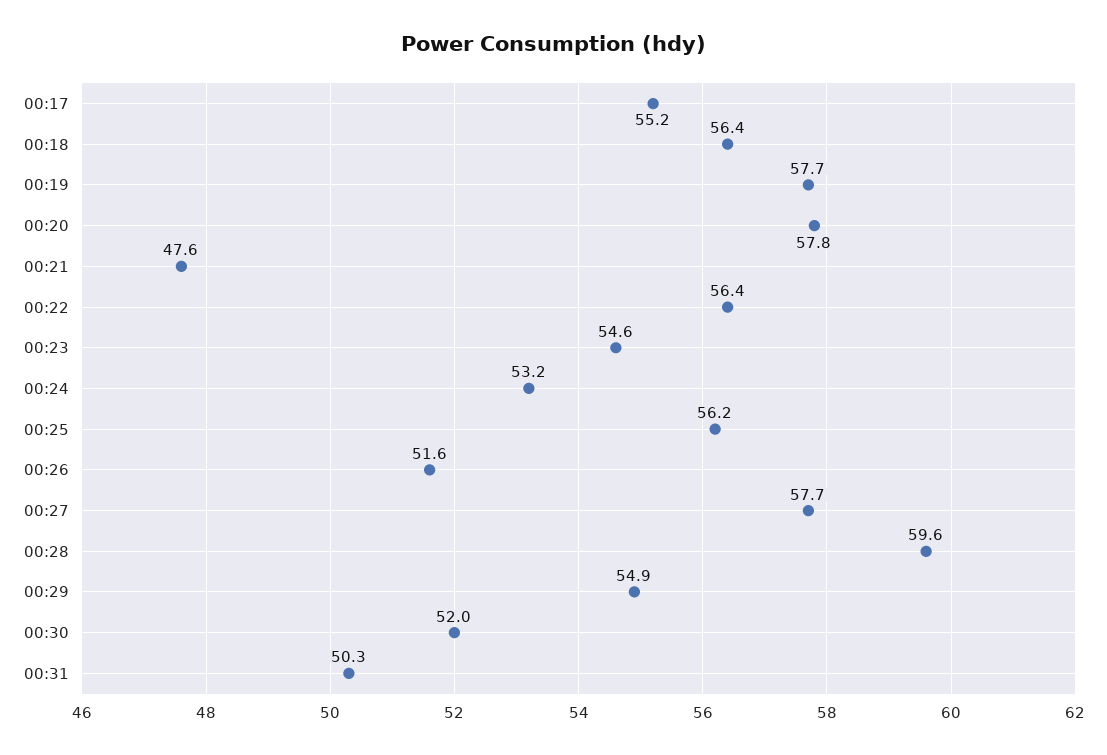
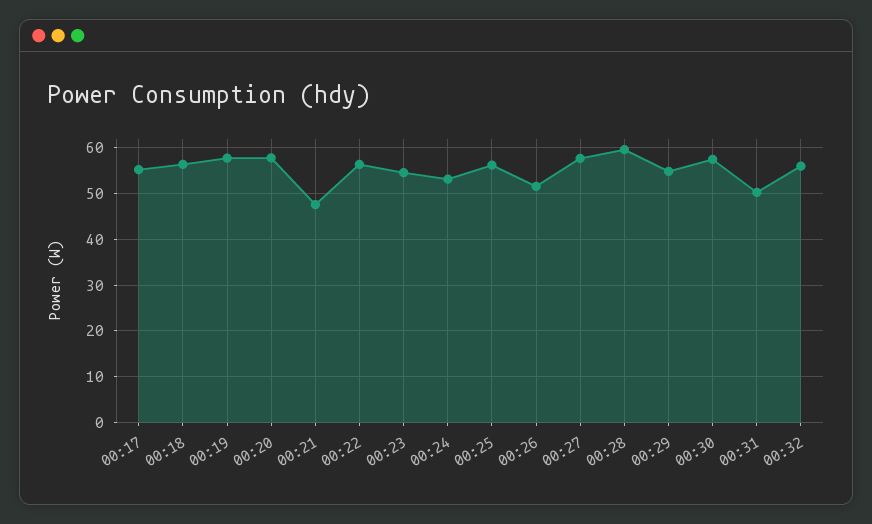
00:30: 52 -> 58
00:32: none -> 56

